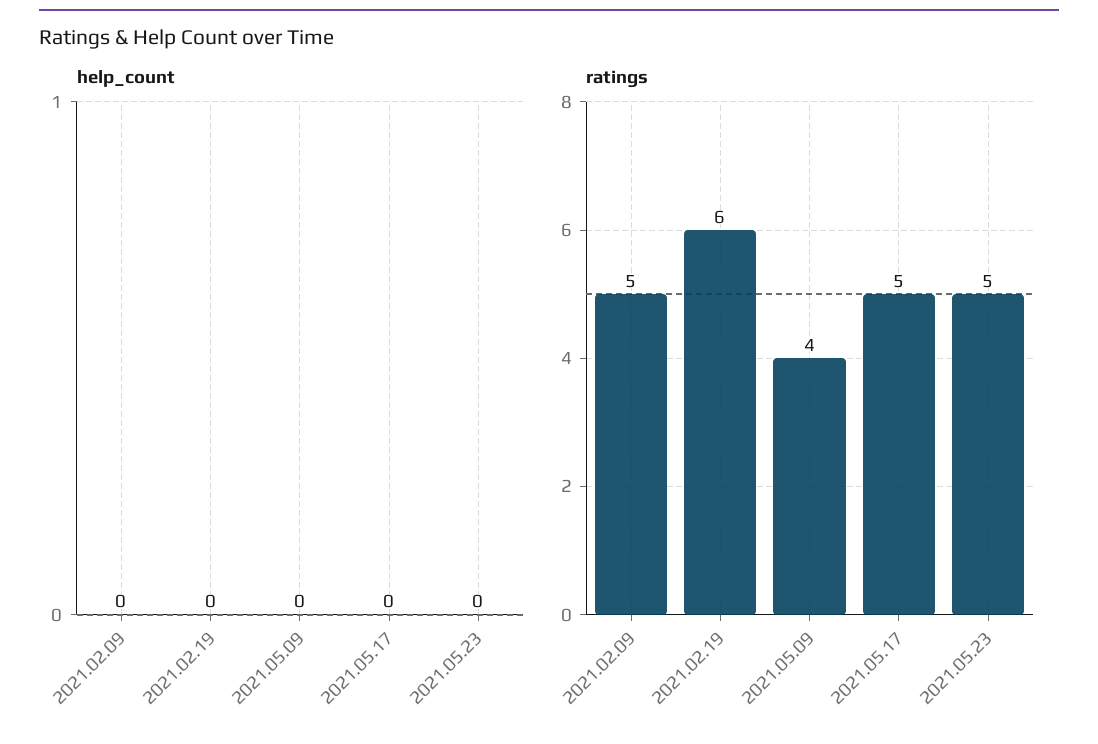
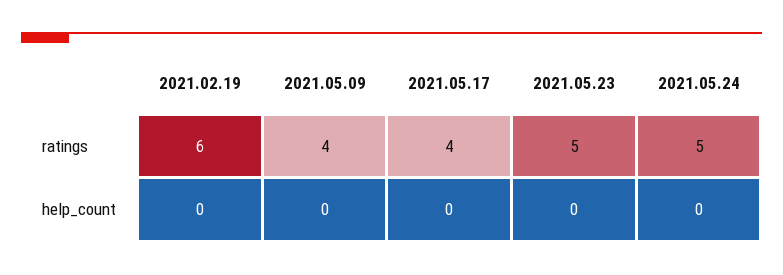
help_count, 2021.02.09: 0 -> none
ratings, 2021.02.09: 5 -> none
ratings, 2021.05.17: 5 -> 4
ratings, 2021.05.24: none -> 5
help_count, 2021.05.24: none -> 0

